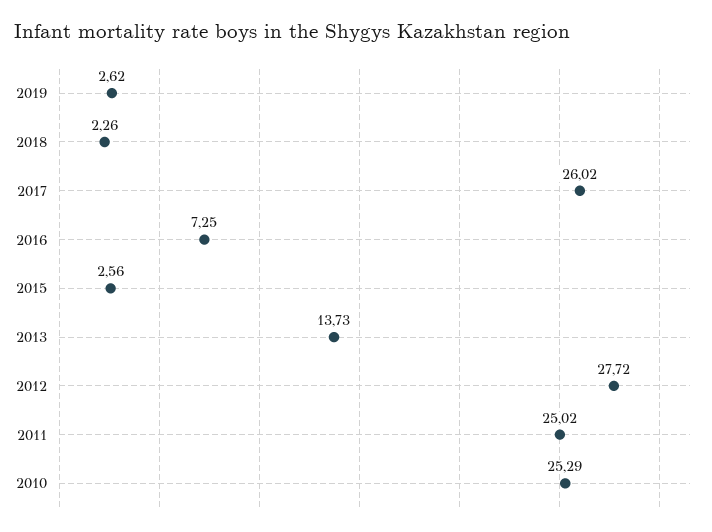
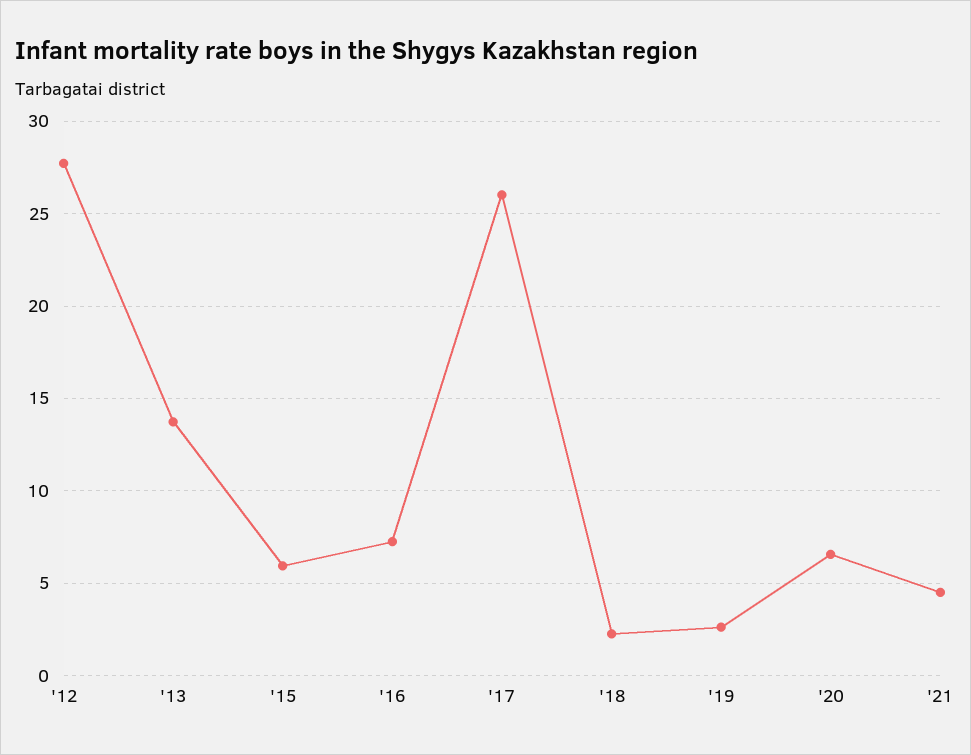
2015: 2.56 -> 6
2011: 25.02 -> none
2010: 25.29 -> none
'20: none -> 6.5
'21: none -> 4.5

